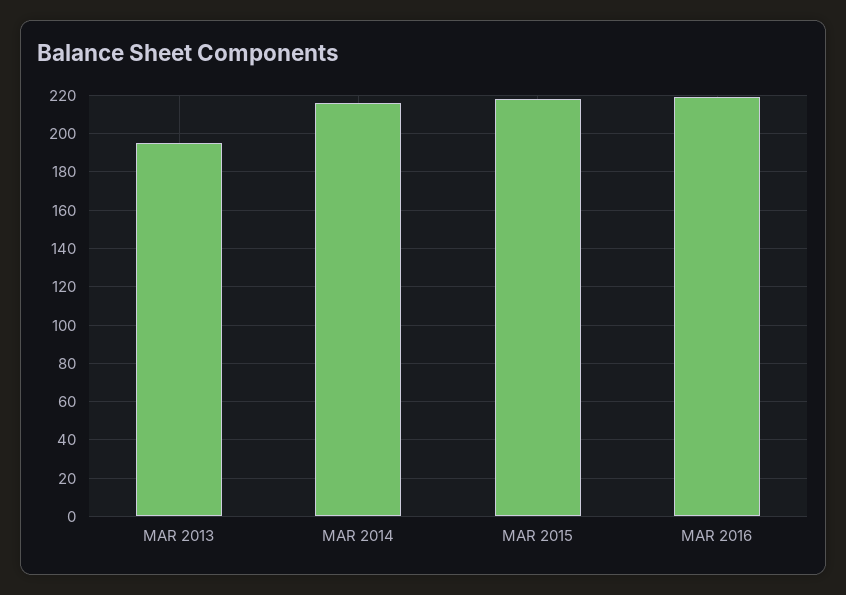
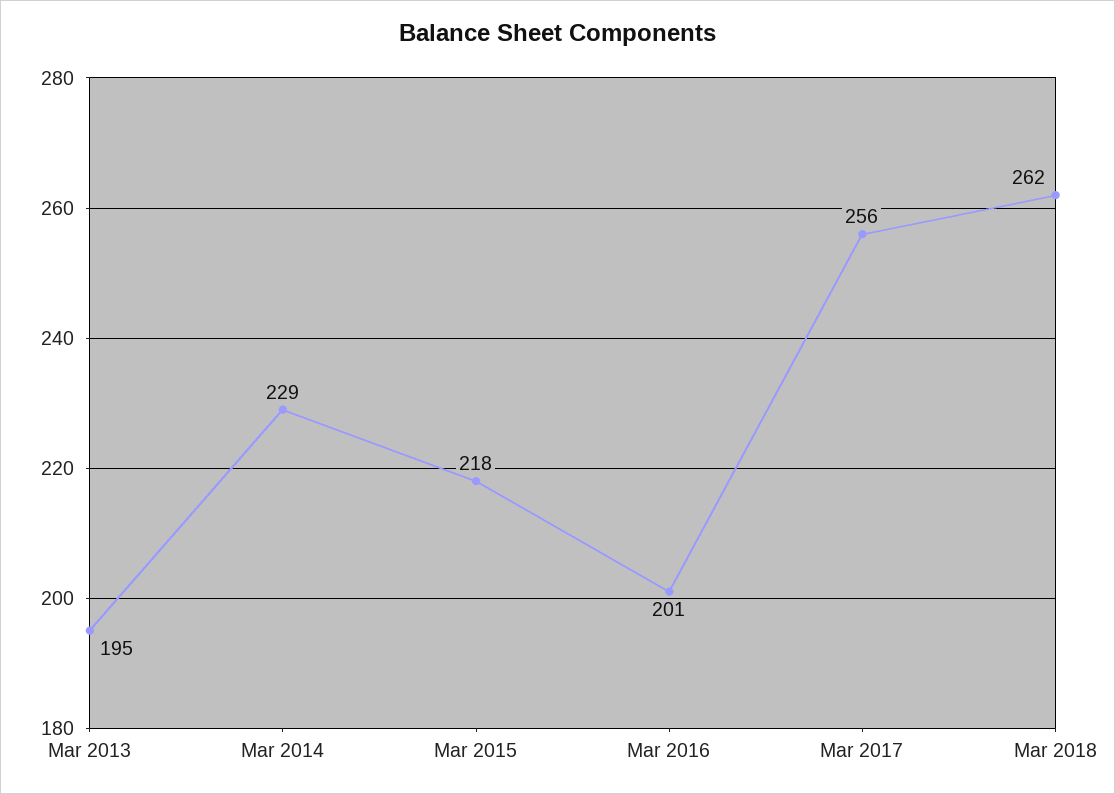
MAR 2014: 215 -> 229
MAR 2016: 220 -> 201
Mar 2017: none -> 256
Mar 2018: none -> 262

